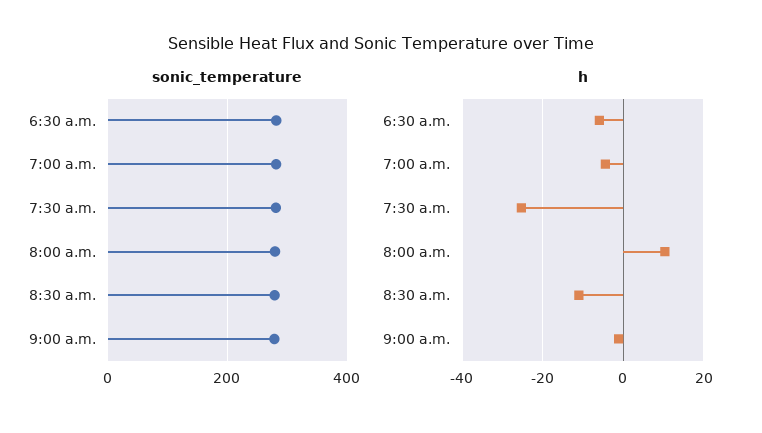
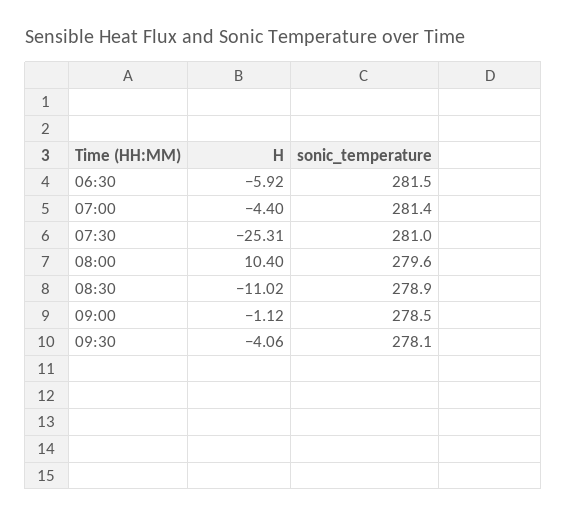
h, 09:30: none -> -4.06
sonic_temperature, 09:30: none -> 278.1

